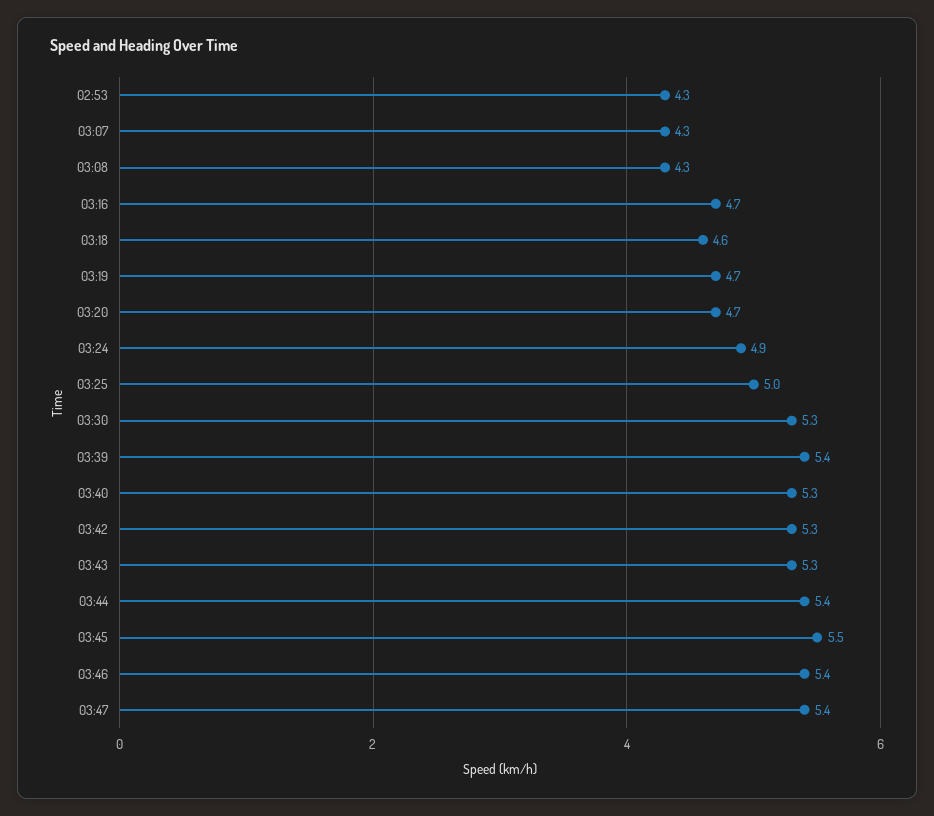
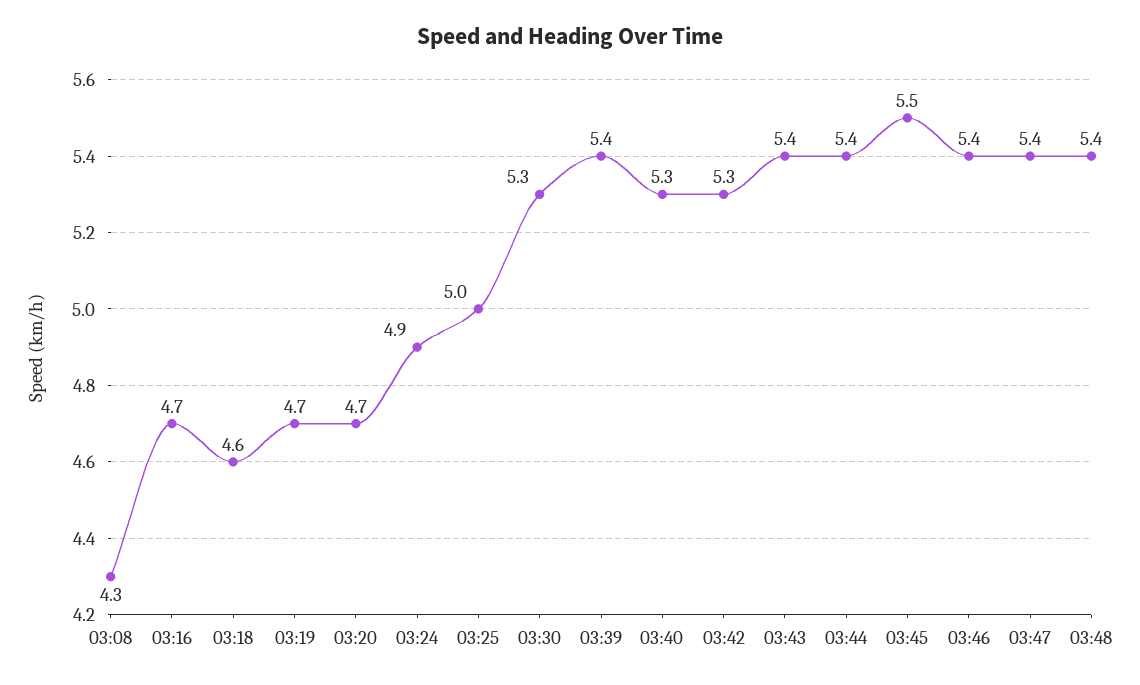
02:53: 4.3 -> none
03:07: 4.3 -> none
03:43: 5.3 -> 5.4
03:48: none -> 5.4

